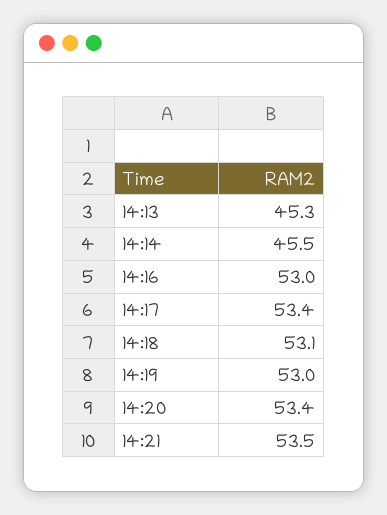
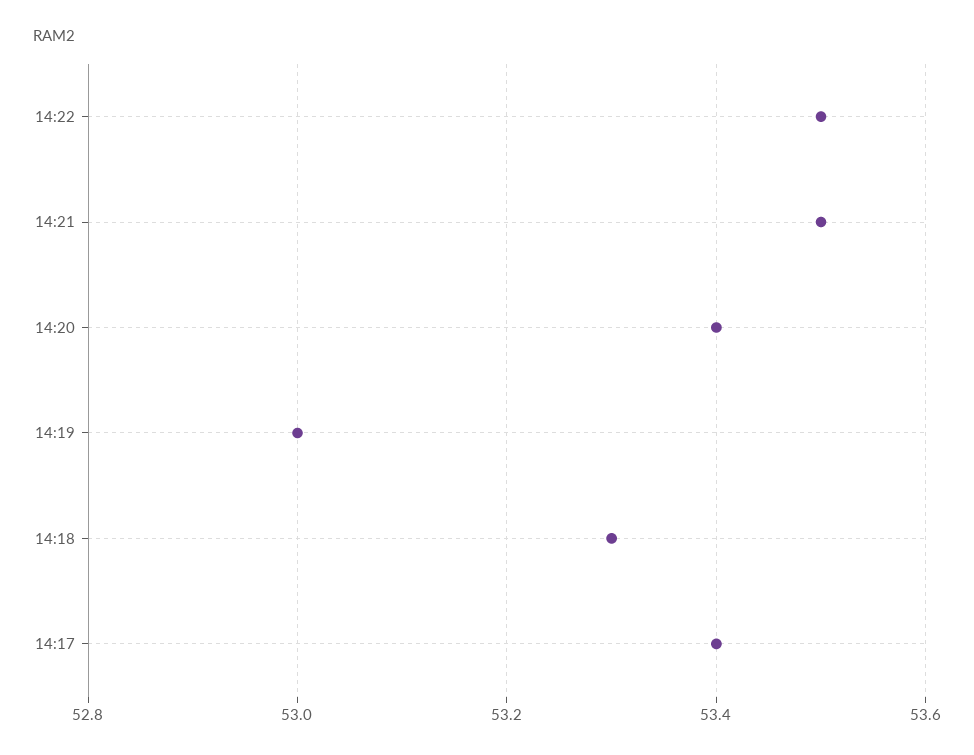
14:13: 45.3 -> none
14:14: 45.5 -> none
14:16: 53 -> none
14:18: 53.1 -> 53.3
14:22: none -> 53.5

